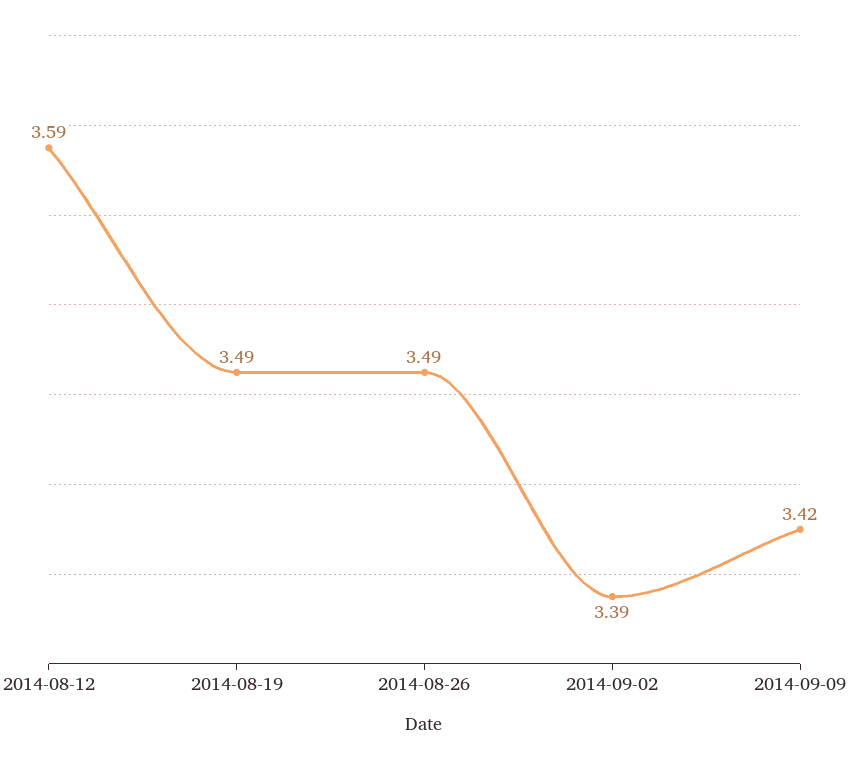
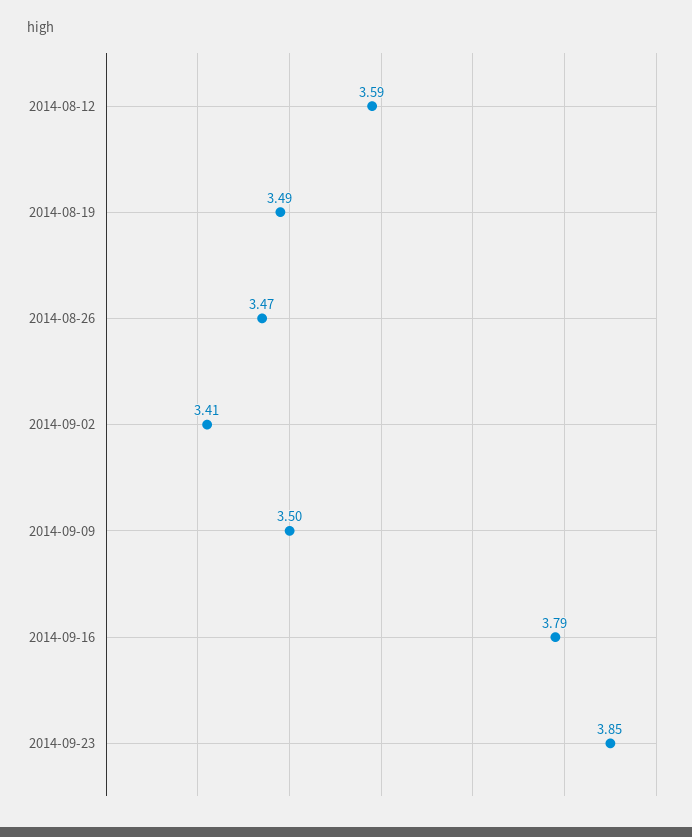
2014-08-26: 3.49 -> 3.47
2014-09-02: 3.39 -> 3.41
2014-09-09: 3.42 -> 3.5
2014-09-16: none -> 3.79
2014-09-23: none -> 3.85

